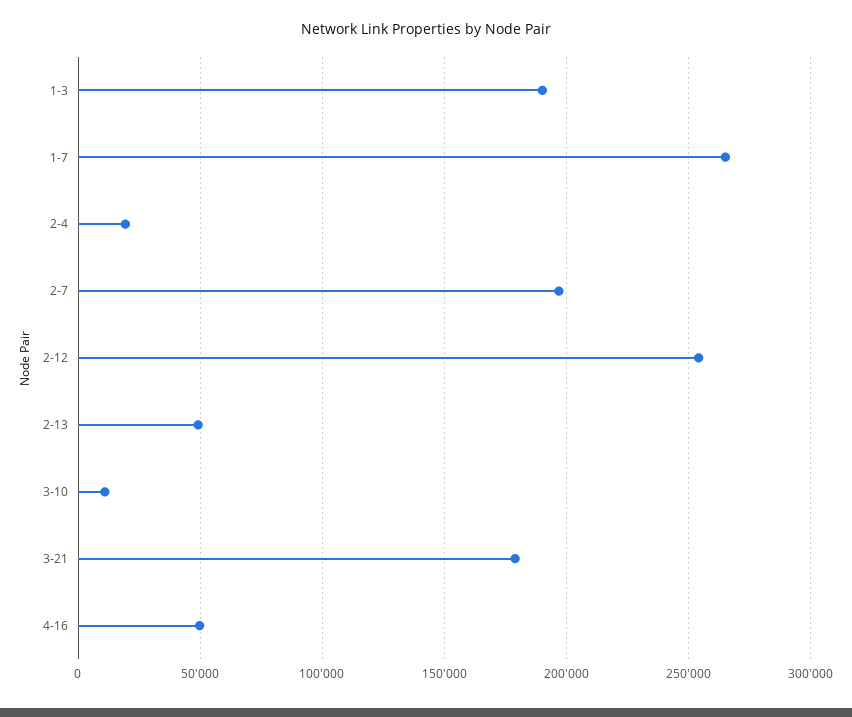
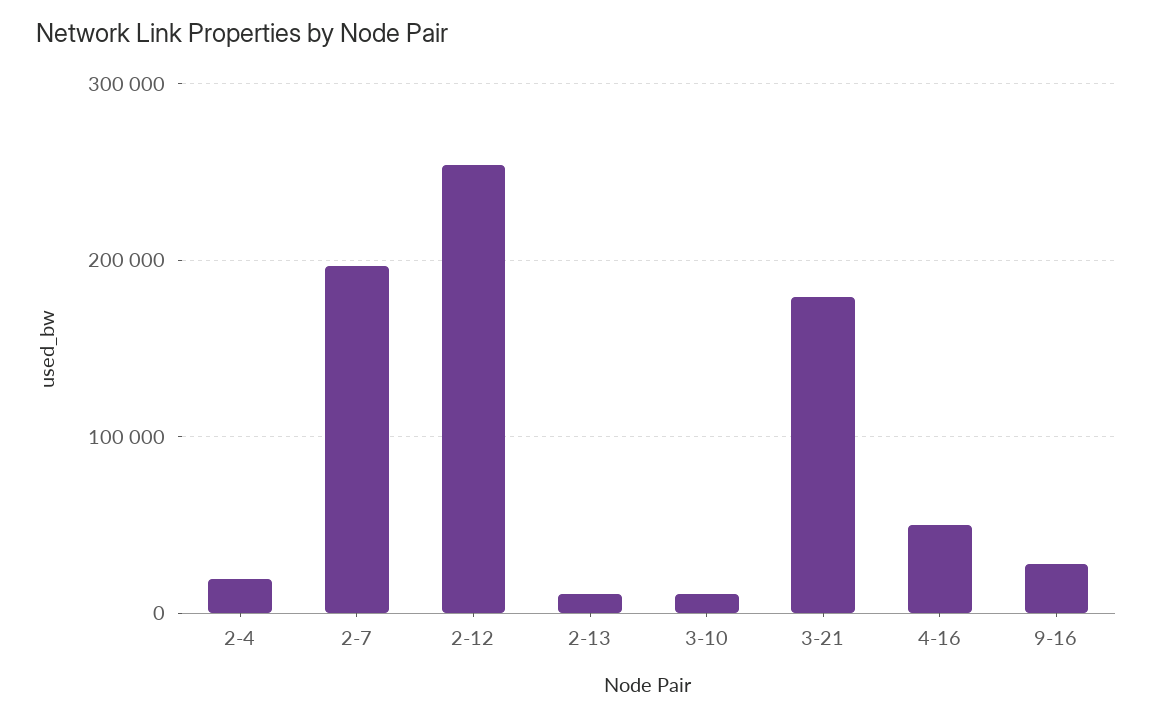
1-3: 190000 -> none
1-7: 265000 -> none
2-13: 50000 -> 10000
9-16: none -> 30000

